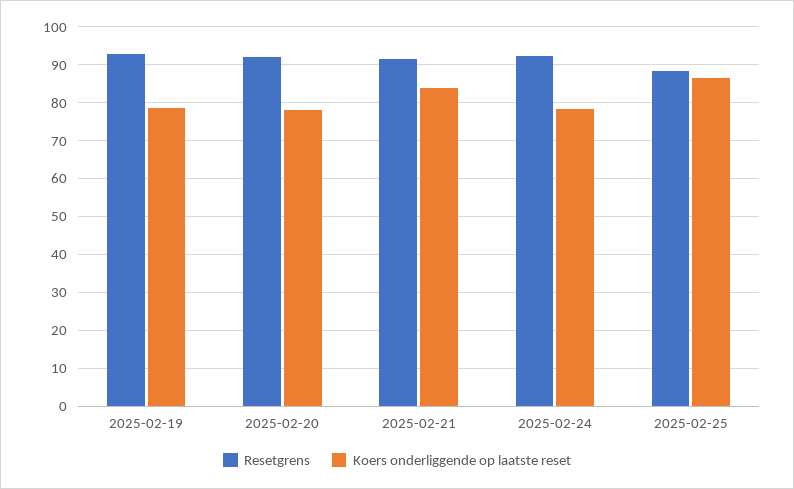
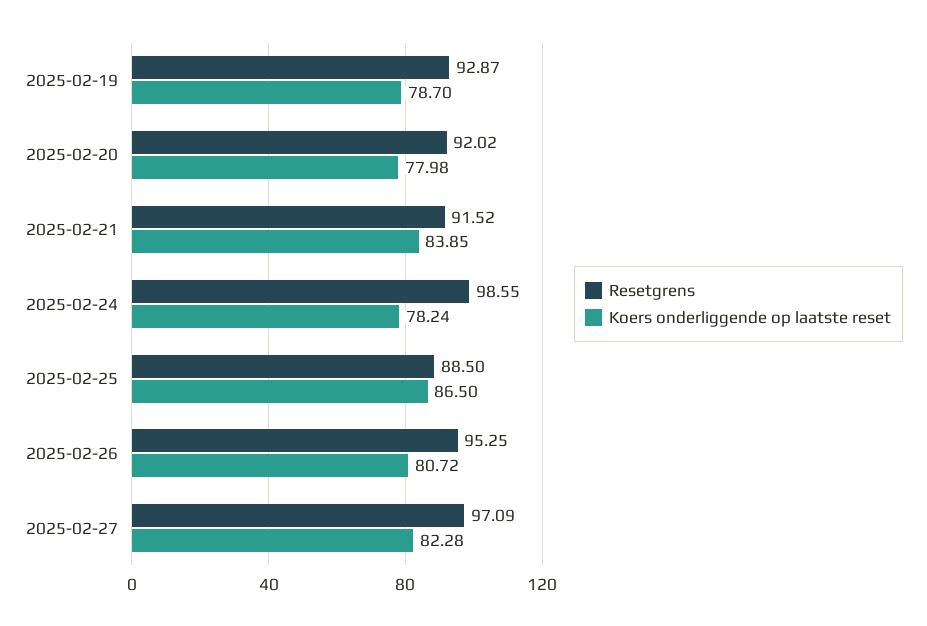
Resetgrens, 2025-02-24: 92 -> 98.55
Resetgrens, 2025-02-26: none -> 95.25
Koers onderliggende op laatste reset, 2025-02-26: none -> 80.72
Resetgrens, 2025-02-27: none -> 97.09
Koers onderliggende op laatste reset, 2025-02-27: none -> 82.28

